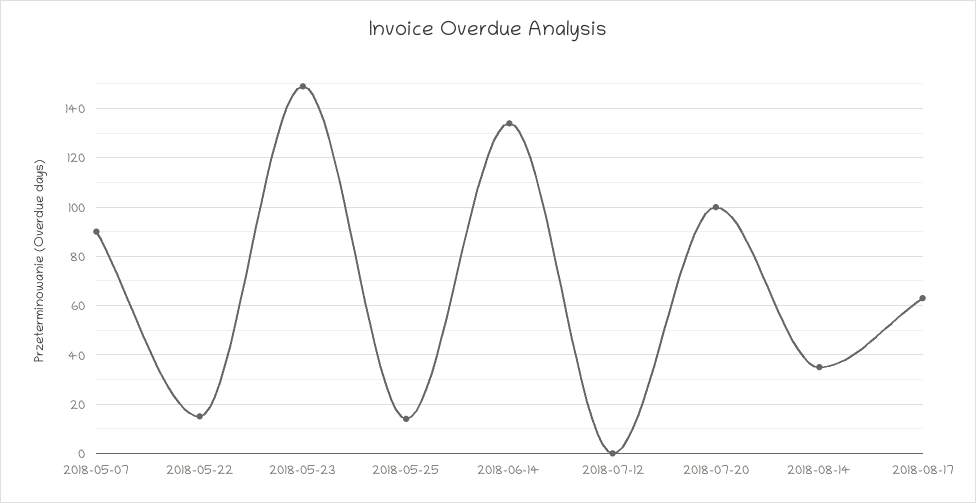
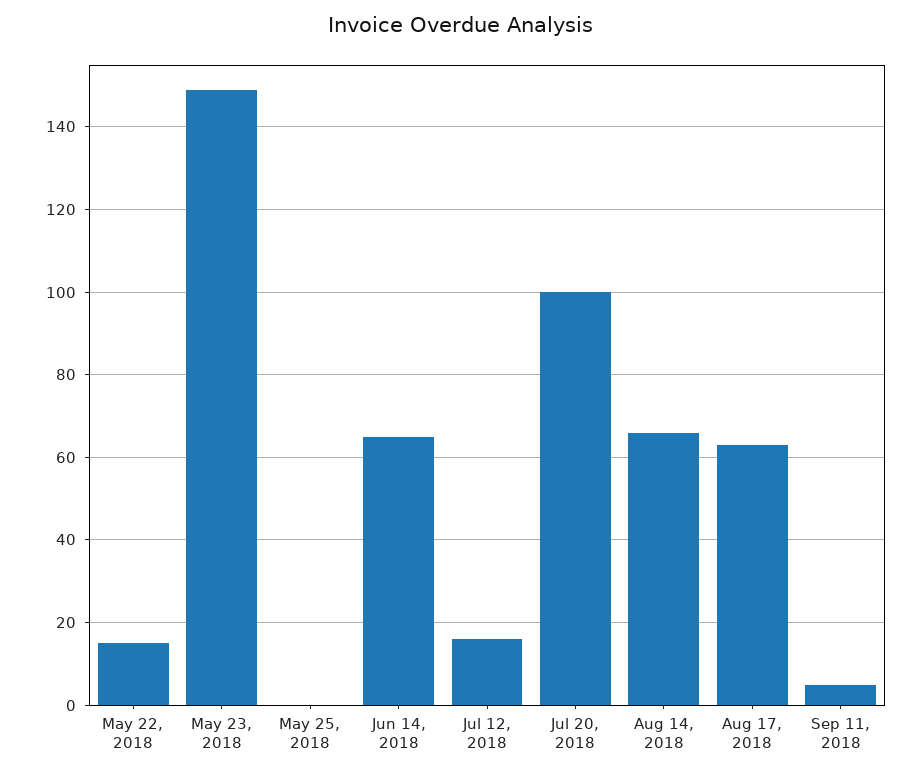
2018-05-07: 90 -> none
2018-05-25: 15 -> 0
2018-06-14: 135 -> 65
2018-07-12: 0 -> 15
2018-08-14: 35 -> 65
Sep 11, 2018: none -> 5

